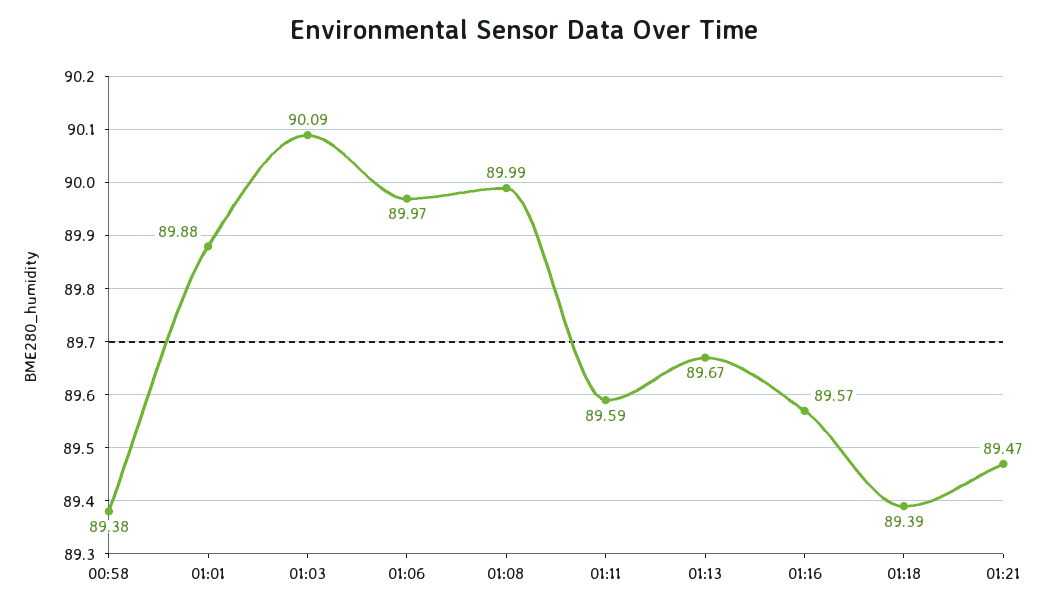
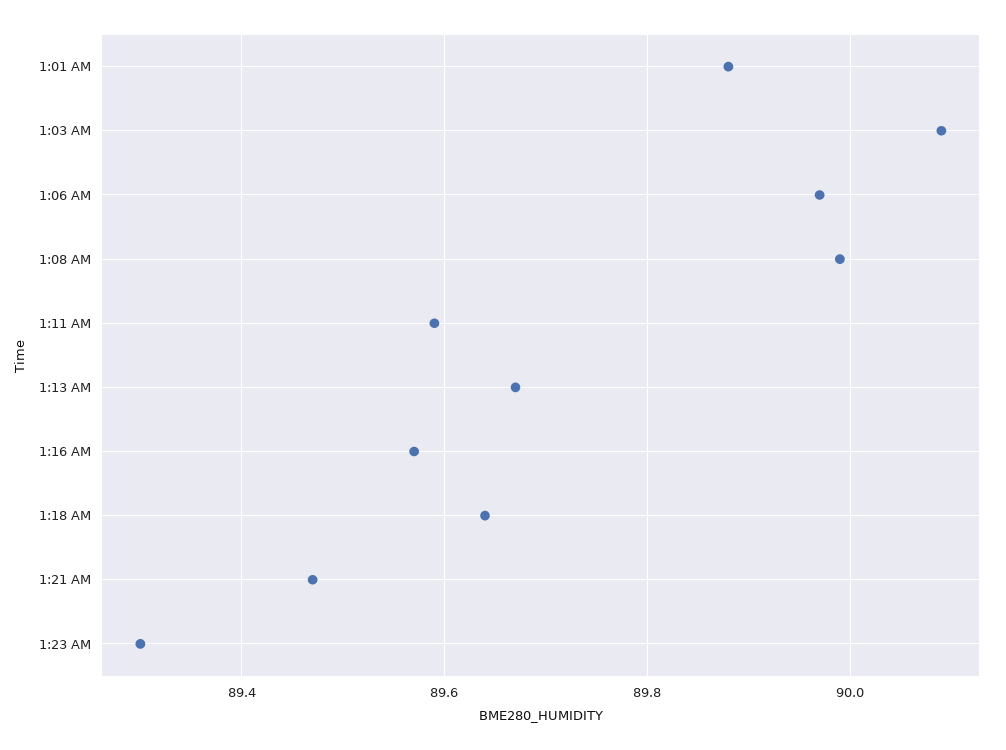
00:58: 89.38 -> none
01:18: 89.39 -> 89.65
1:23 AM: none -> 89.3

